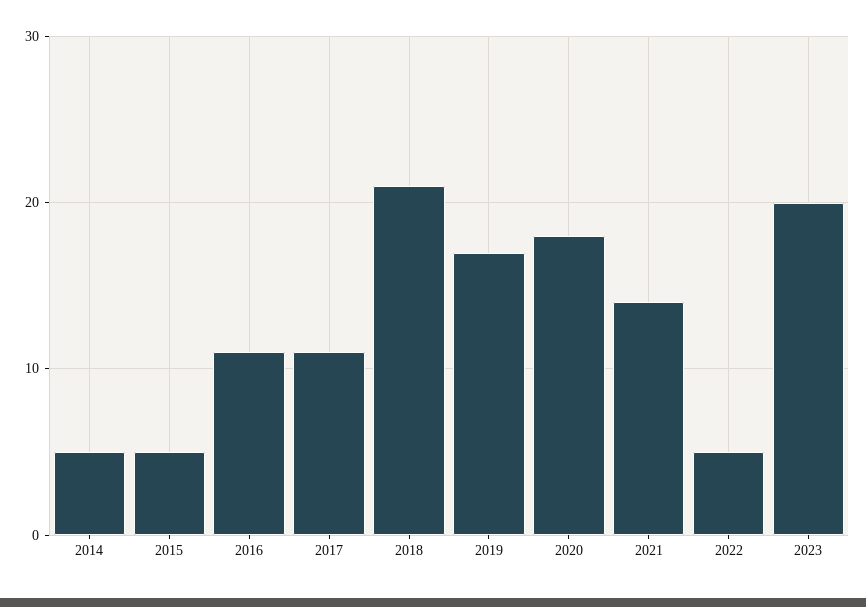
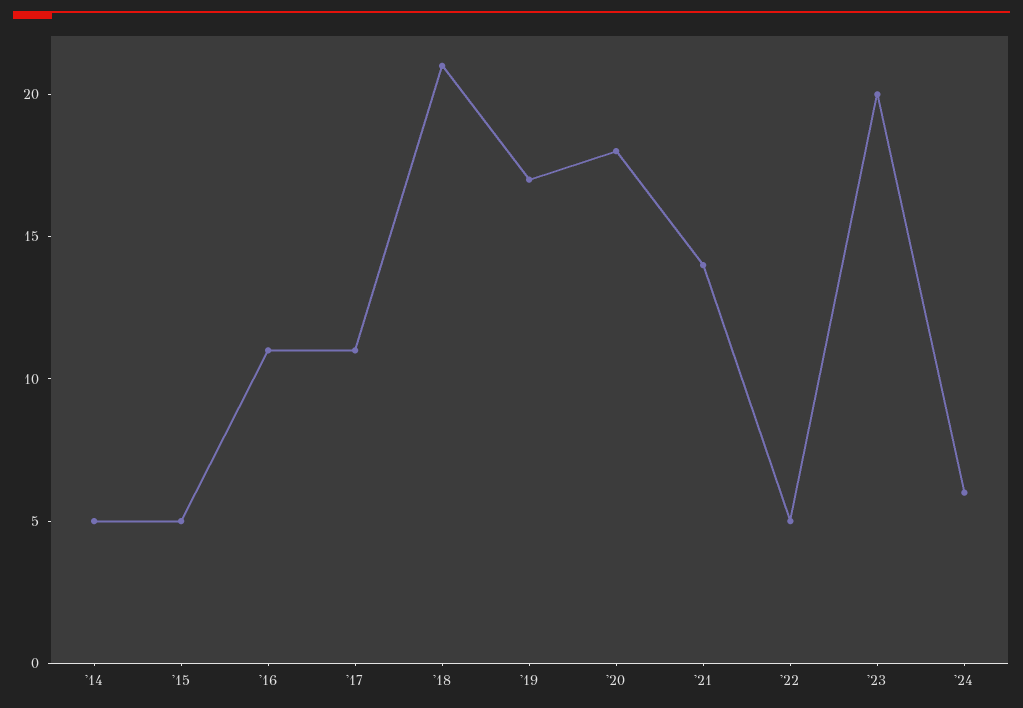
'24: none -> 6

